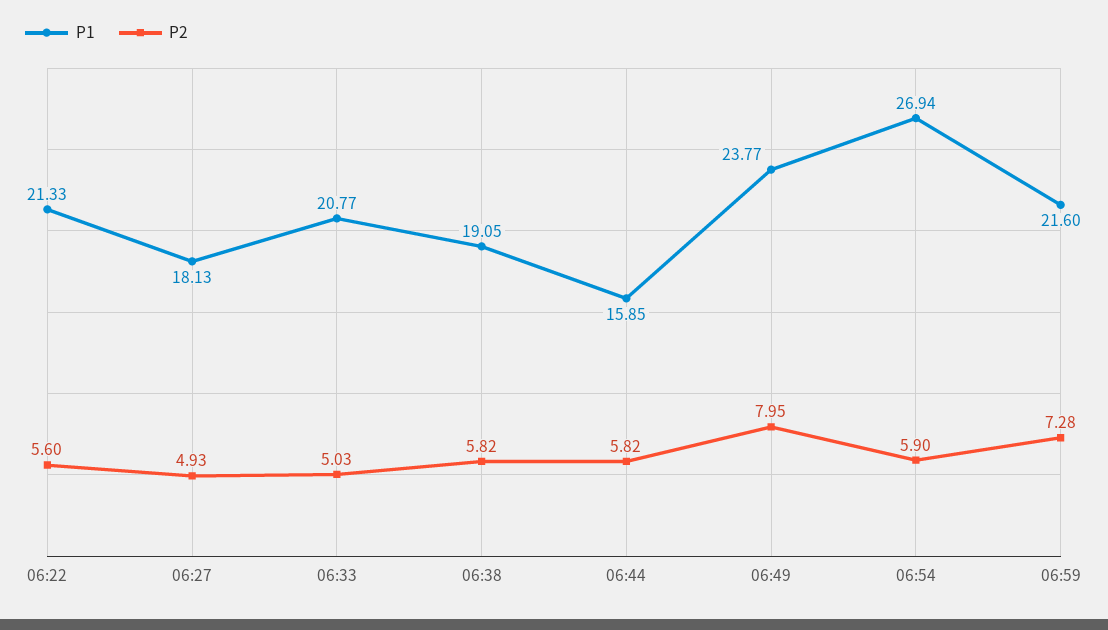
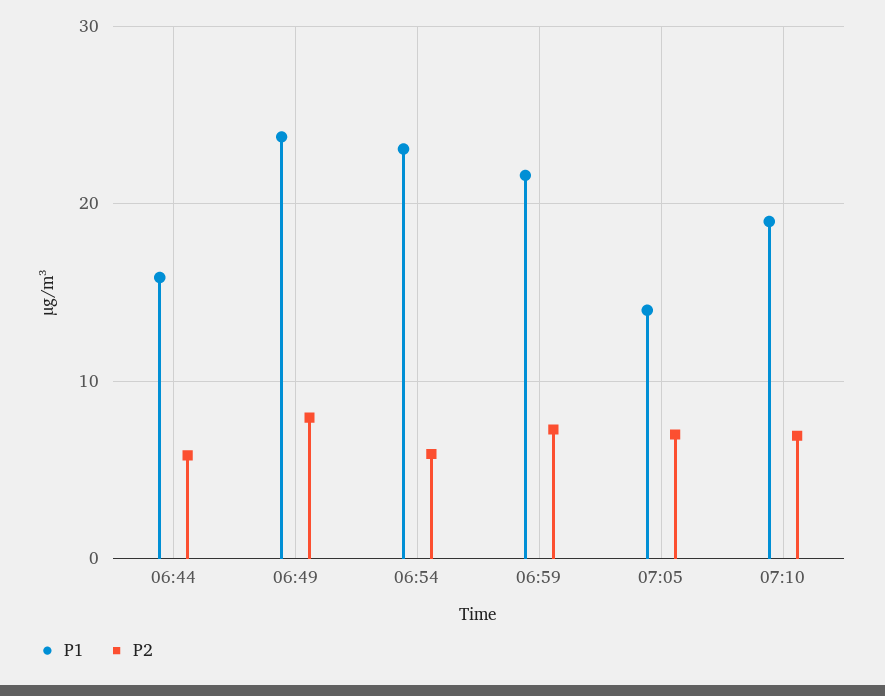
P1, 06:22: 21.33 -> none
P2, 06:22: 5.6 -> none
P1, 06:27: 18.13 -> none
P2, 06:27: 4.93 -> none
P1, 06:33: 20.77 -> none
P2, 06:33: 5.03 -> none
P1, 06:38: 19.05 -> none
P2, 06:38: 5.82 -> none
P1, 06:54: 26.94 -> 23
P1, 07:05: none -> 14
P2, 07:05: none -> 7
P1, 07:10: none -> 19
P2, 07:10: none -> 7

